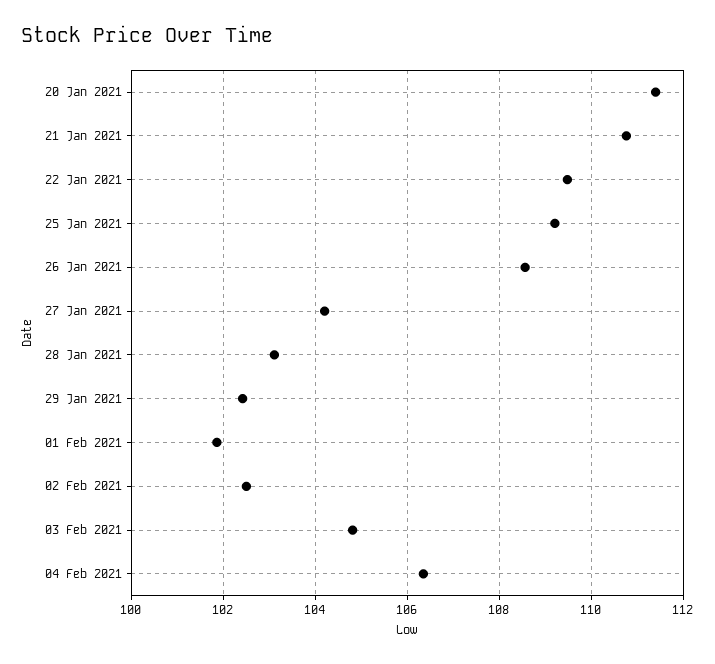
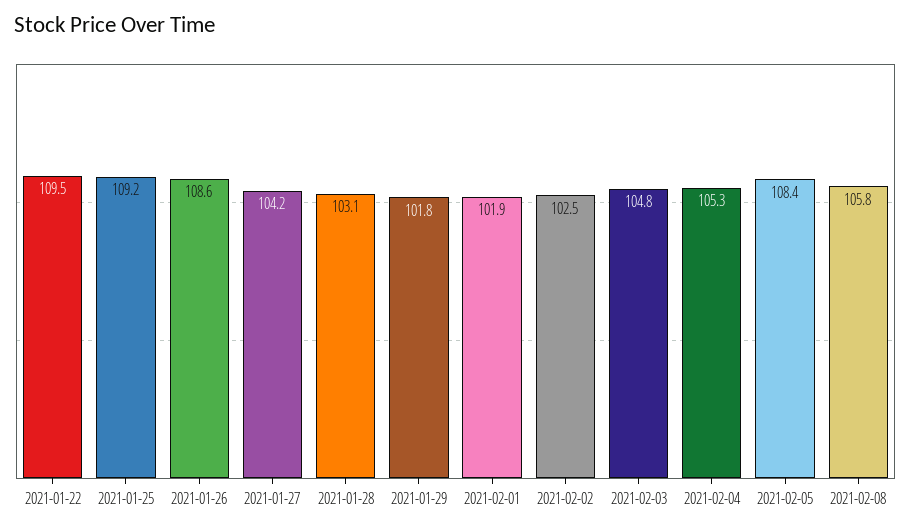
20 Jan 2021: 111.4 -> none
21 Jan 2021: 110.8 -> none
29 Jan 2021: 102.4 -> 101.8
04 Feb 2021: 106.4 -> 105.3
2021-02-05: none -> 108.4
2021-02-08: none -> 105.8

